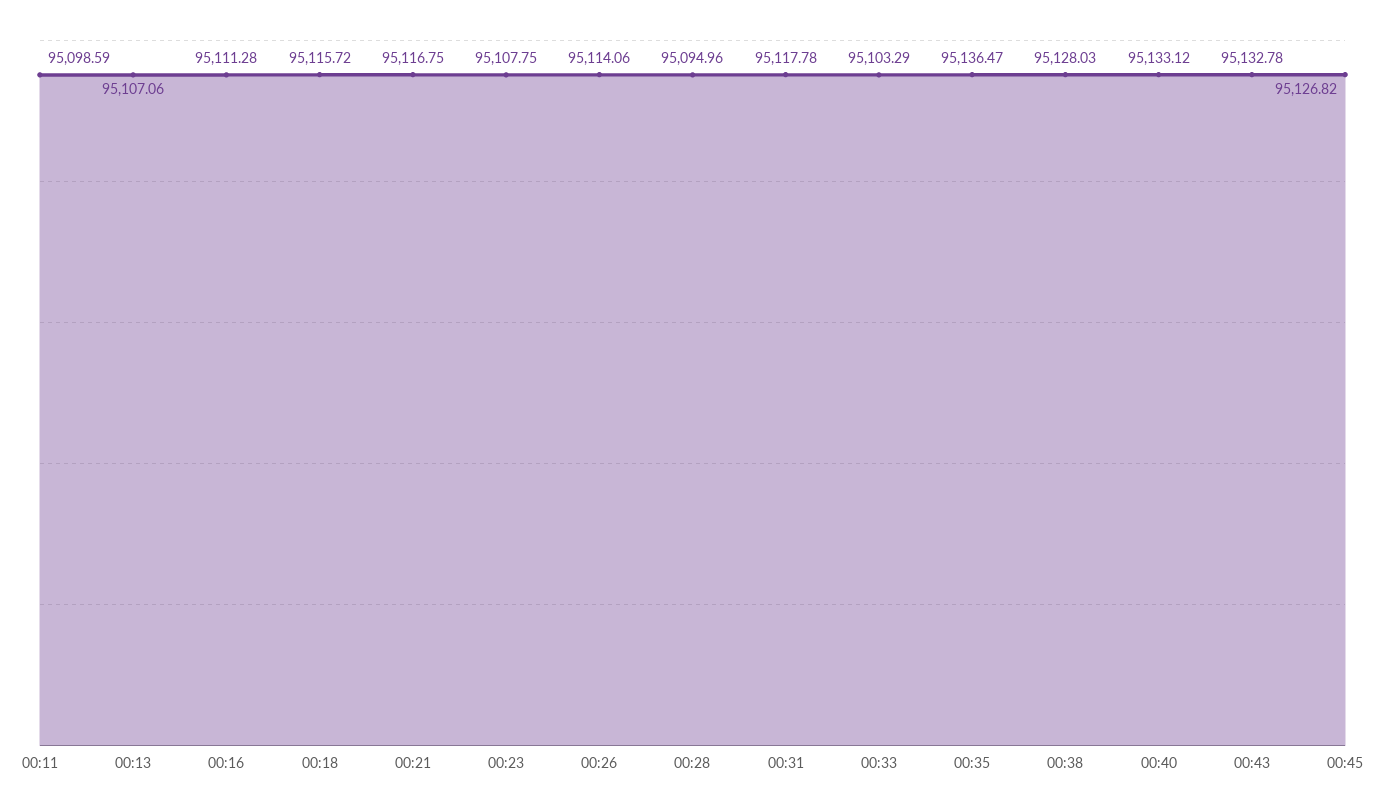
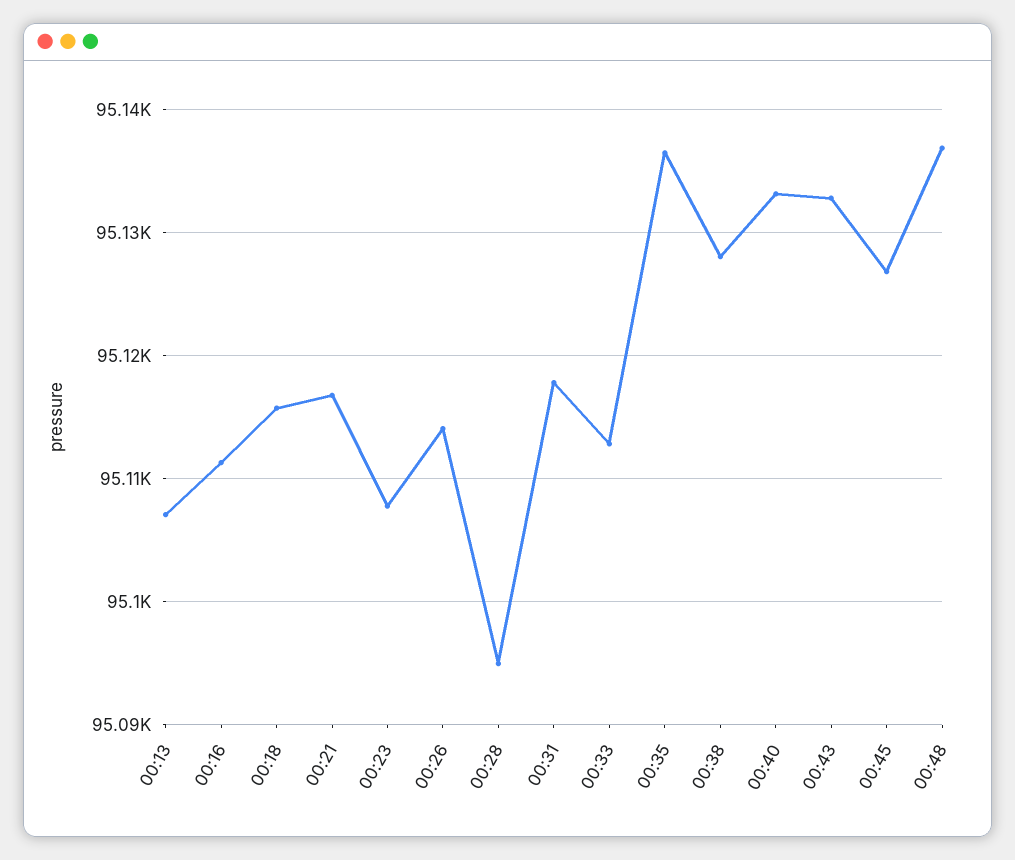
00:11: 95098.59 -> none
00:33: 95103.29 -> 95113
00:48: none -> 95137

